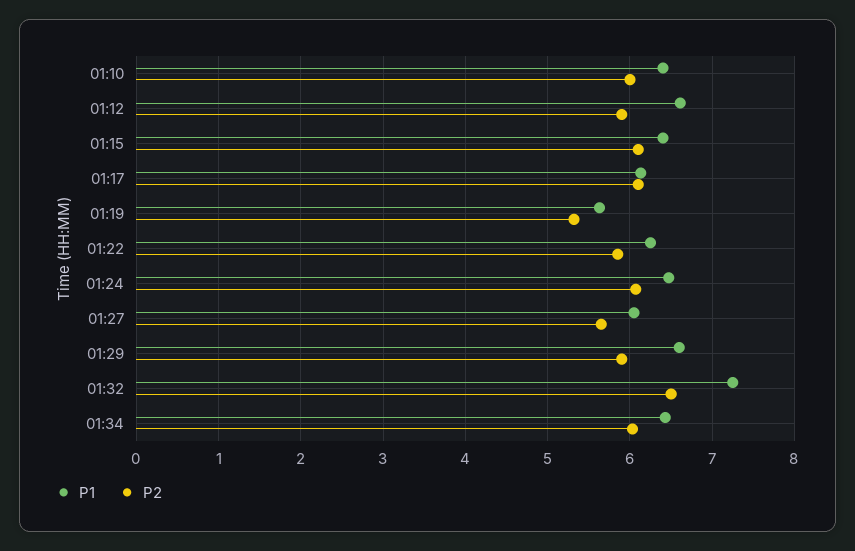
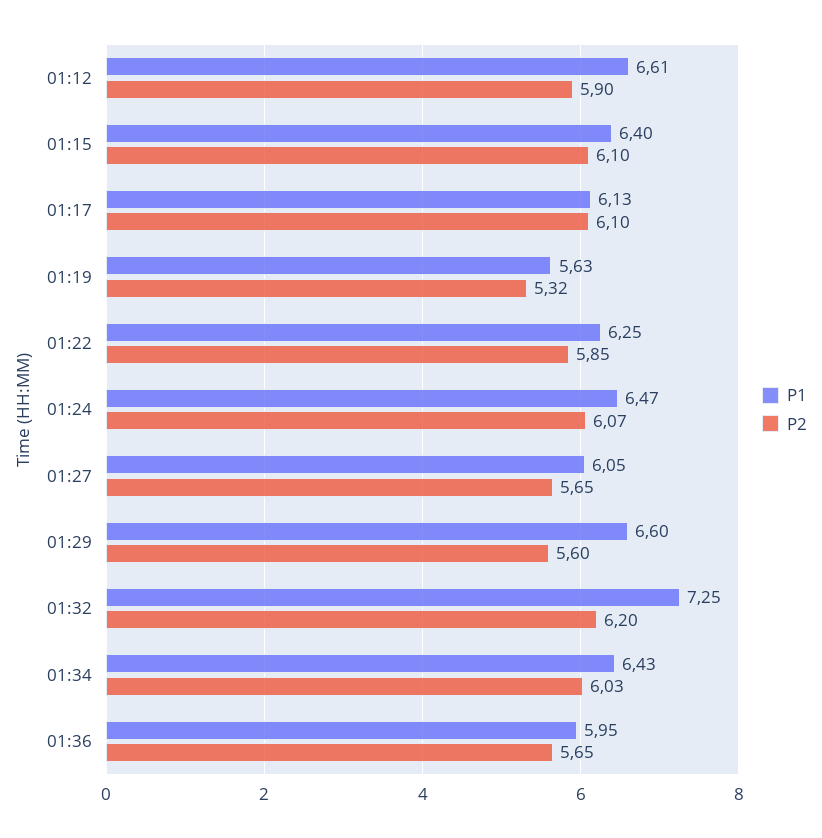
P1, 01:10: 6.4 -> none
P2, 01:10: 6 -> none
P2, 01:29: 5.9 -> 5.6
P2, 01:32: 6.5 -> 6.2
P1, 01:36: none -> 5.95
P2, 01:36: none -> 5.65

